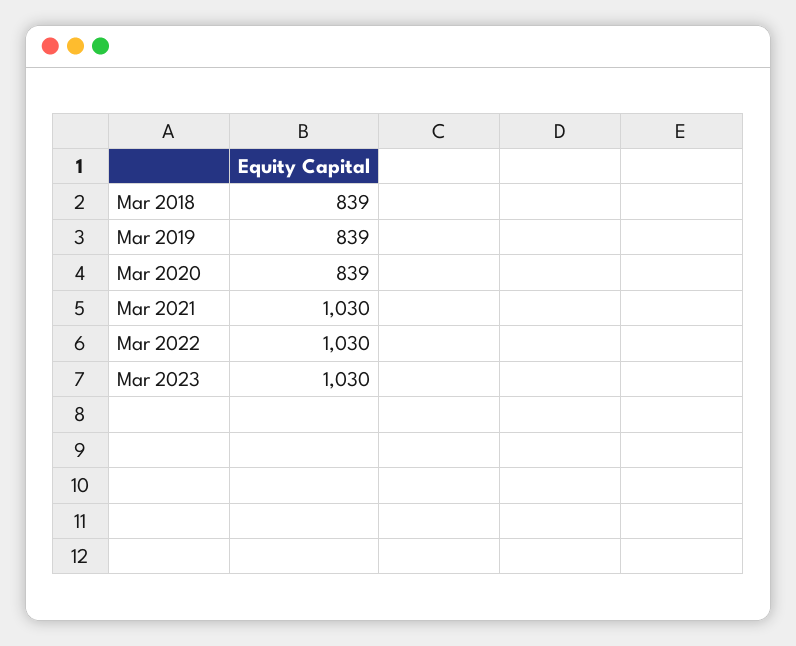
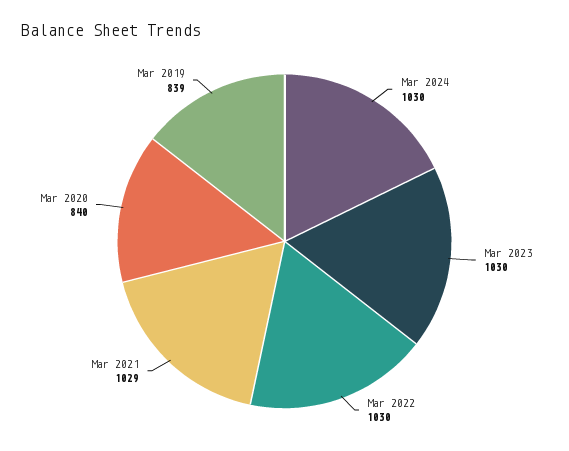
Mar 2018: 839 -> none
Mar 2020: 839 -> 840
Mar 2021: 1030 -> 1029
Mar 2024: none -> 1030

